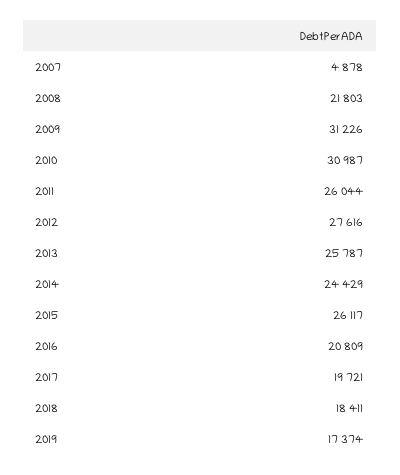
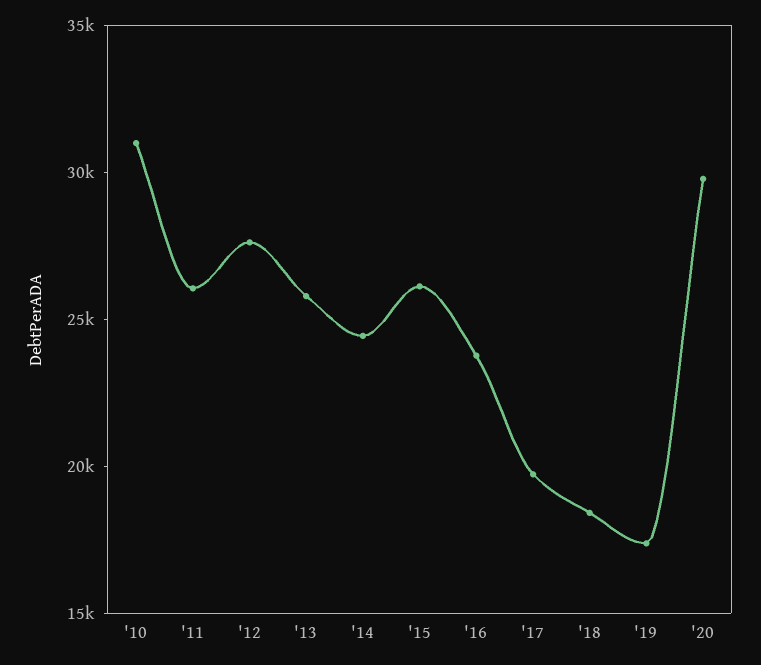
2007: 4878 -> none
2008: 21803 -> none
2009: 31226 -> none
2016: 20809 -> 24000
'20: none -> 30000

